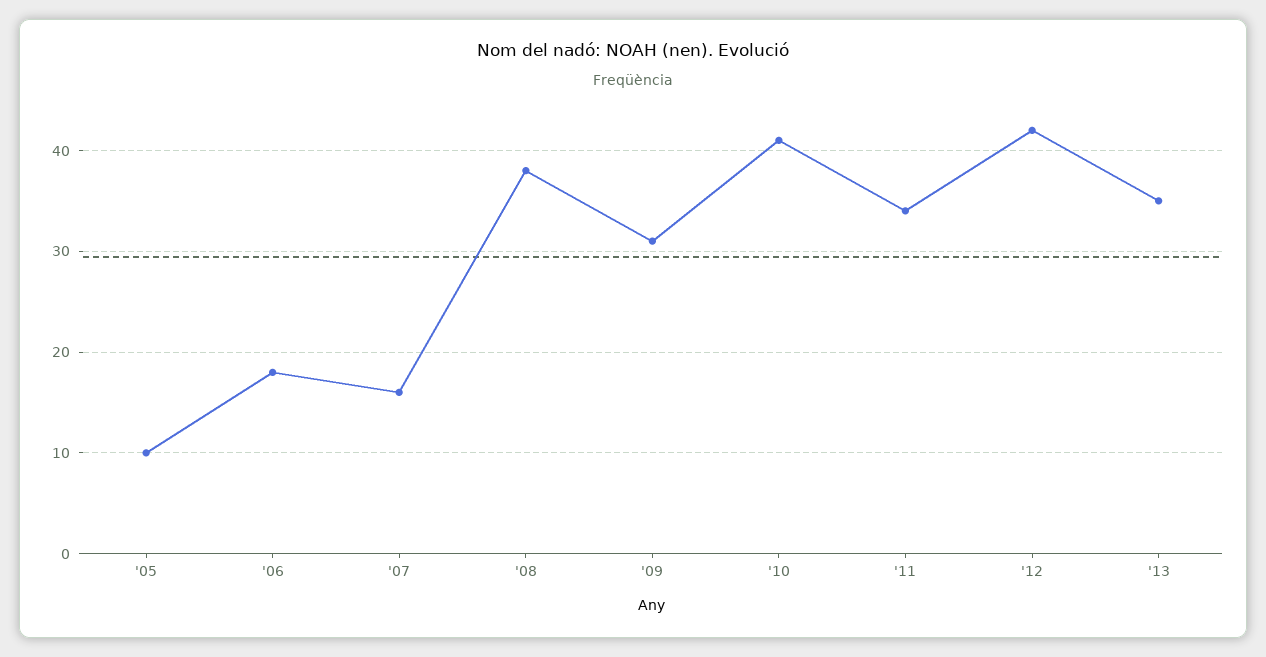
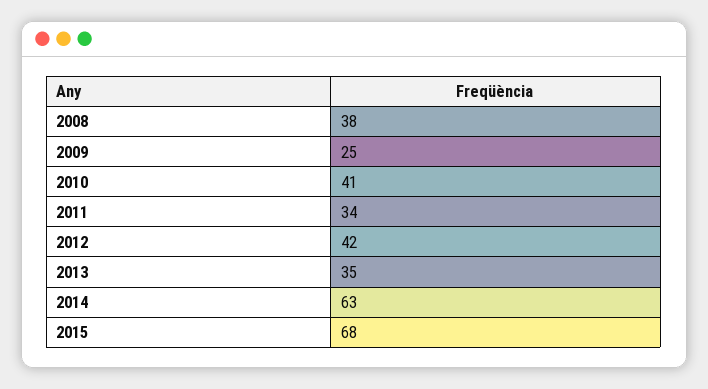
'05: 10 -> none
'06: 18 -> none
'07: 16 -> none
'09: 31 -> 25
2014: none -> 63
2015: none -> 68

